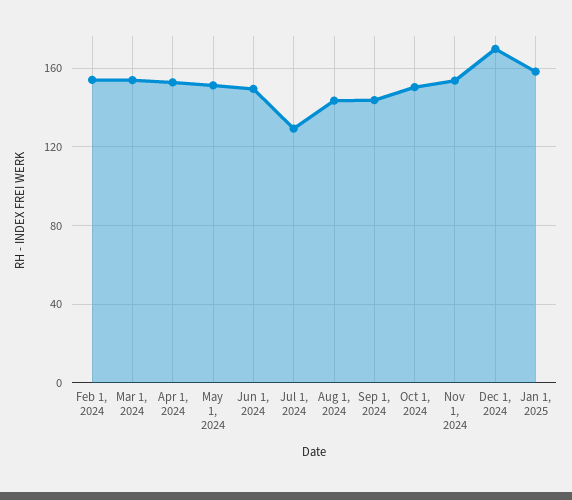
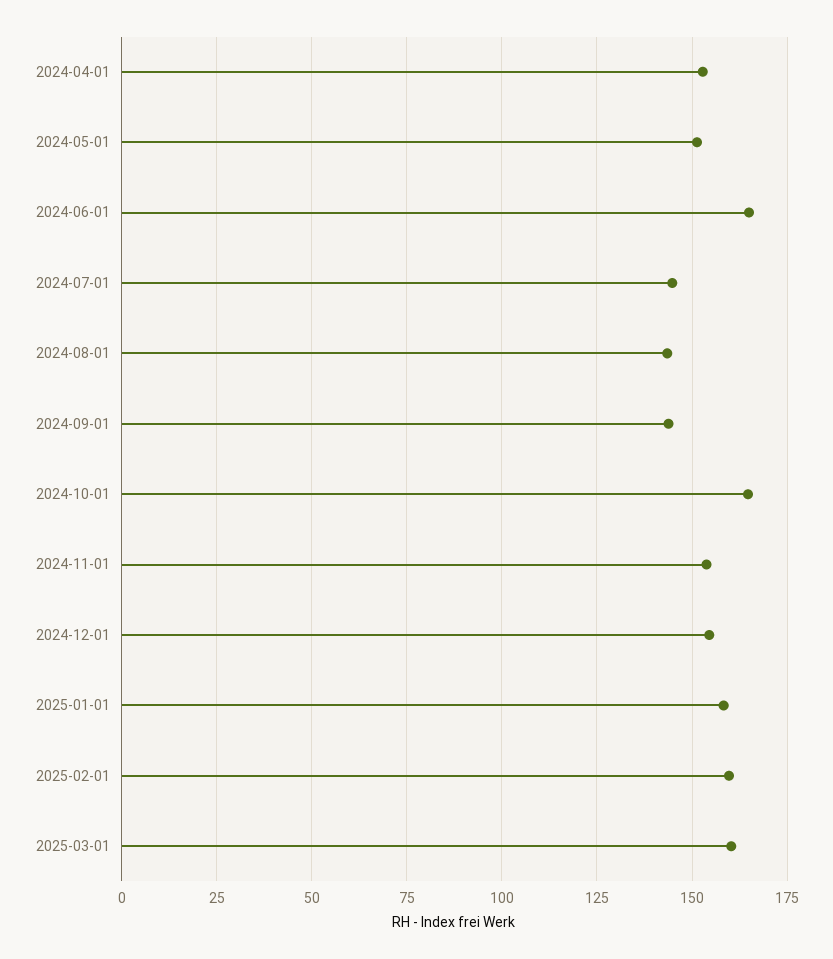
Feb 1, 2024: 155 -> none
Mar 1, 2024: 155 -> none
Jun 1, 2024: 150 -> 165
Jul 1, 2024: 130 -> 145
Oct 1, 2024: 150 -> 165
Dec 1, 2024: 170 -> 155
2025-02-01: none -> 160
2025-03-01: none -> 160

